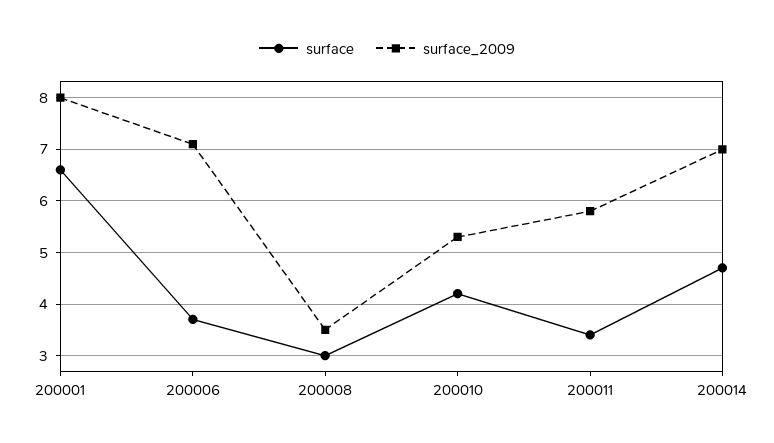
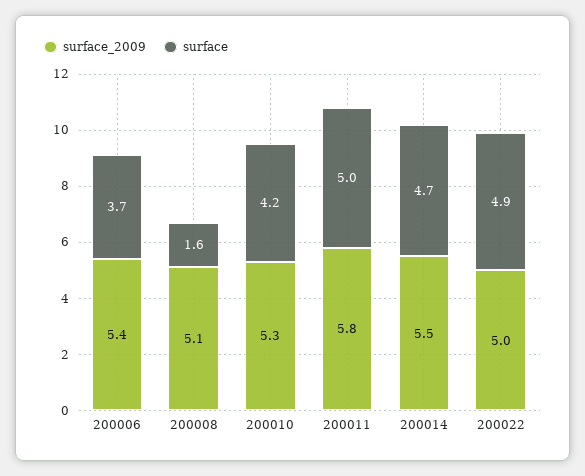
surface, 200001: 6.5 -> none
surface_2009, 200001: 8 -> none
surface_2009, 200006: 7 -> 5.4
surface, 200008: 3 -> 1.6
surface_2009, 200008: 3.5 -> 5.1
surface, 200011: 3.5 -> 5
surface_2009, 200014: 7 -> 5.5
surface_2009, 200022: none -> 5
surface, 200022: none -> 4.9

